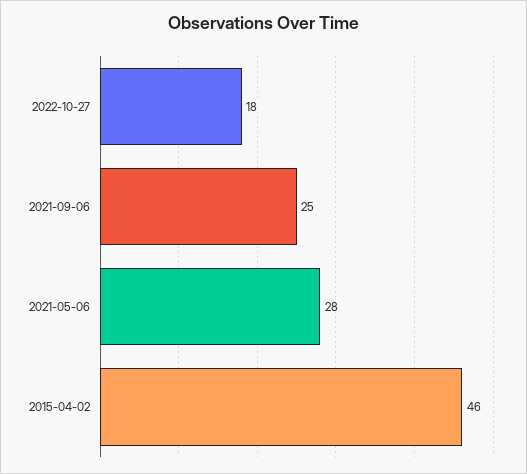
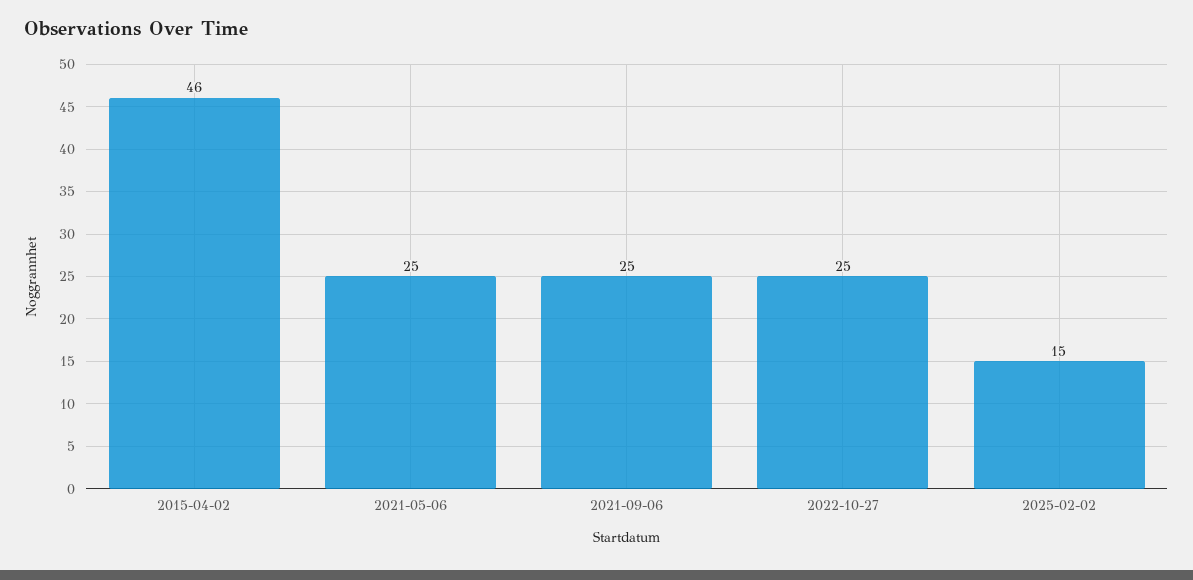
2022-10-27: 18 -> 25
2021-05-06: 28 -> 25
2025-02-02: none -> 15

